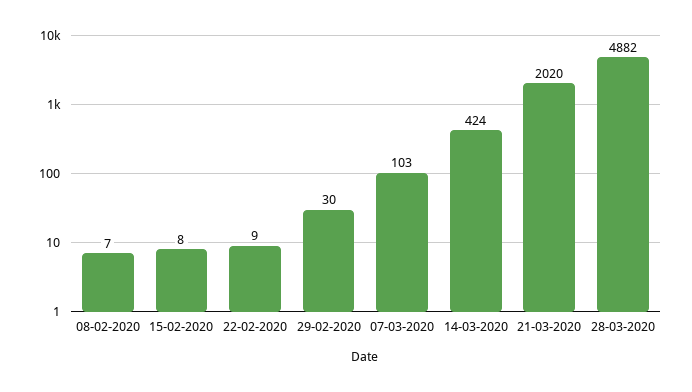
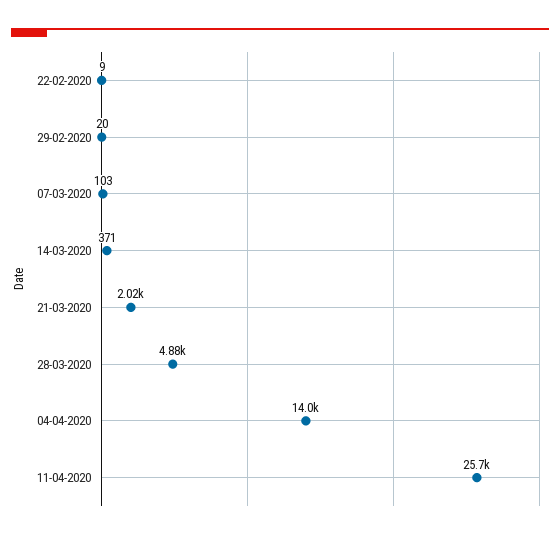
08-02-2020: 7 -> none
15-02-2020: 8 -> none
29-02-2020: 30 -> 20
14-03-2020: 424 -> 371
04-04-2020: none -> 14000
11-04-2020: none -> 25700

